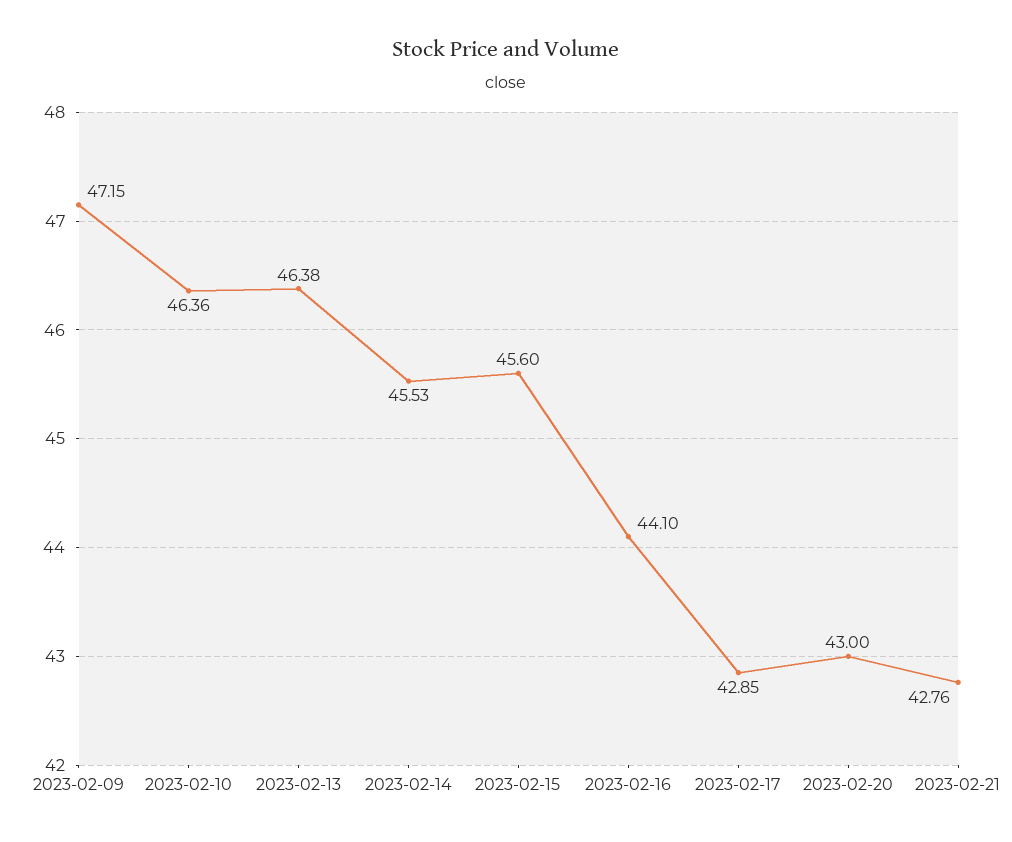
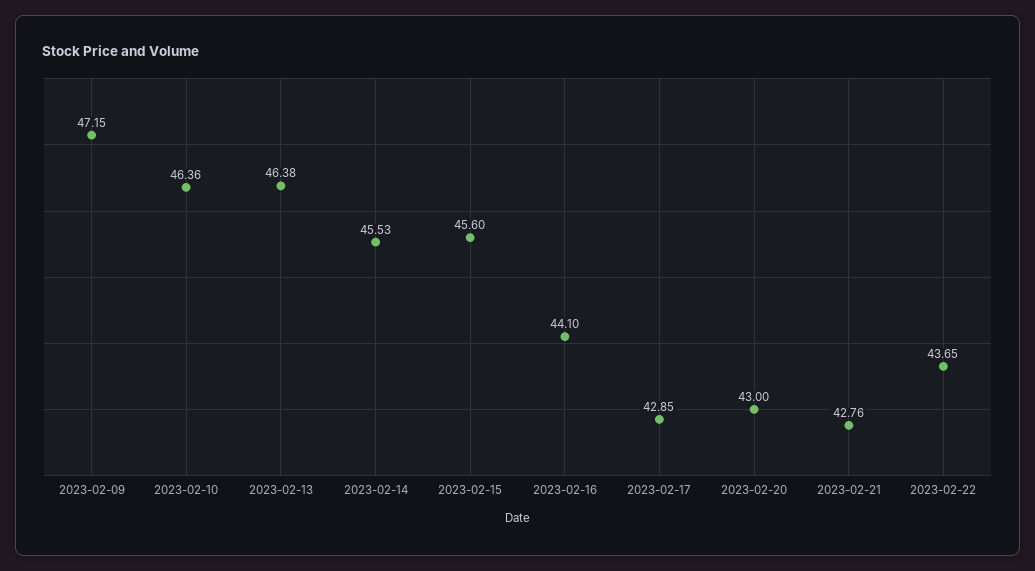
2023-02-22: none -> 43.65

